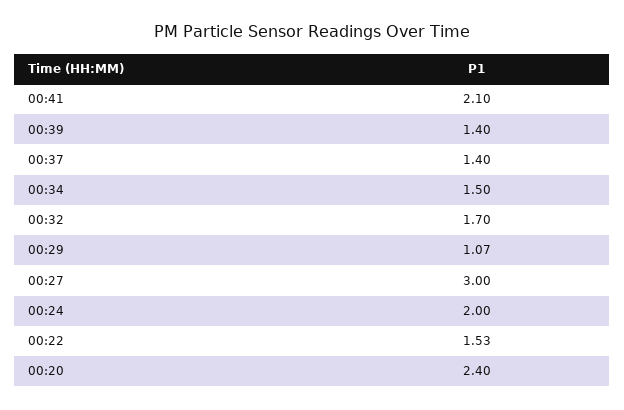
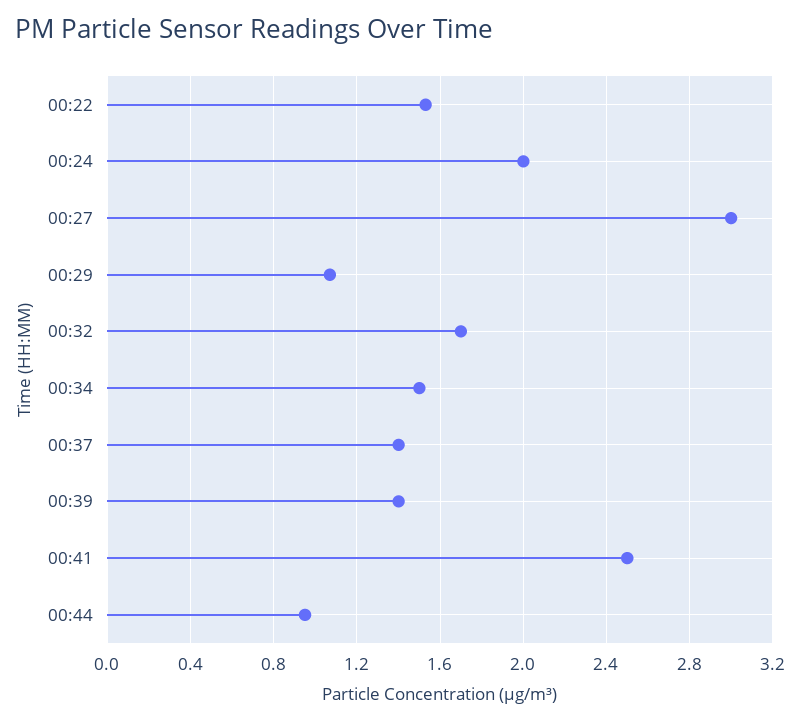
00:41: 2.1 -> 2.5
00:20: 2.4 -> none
00:44: none -> 0.95

